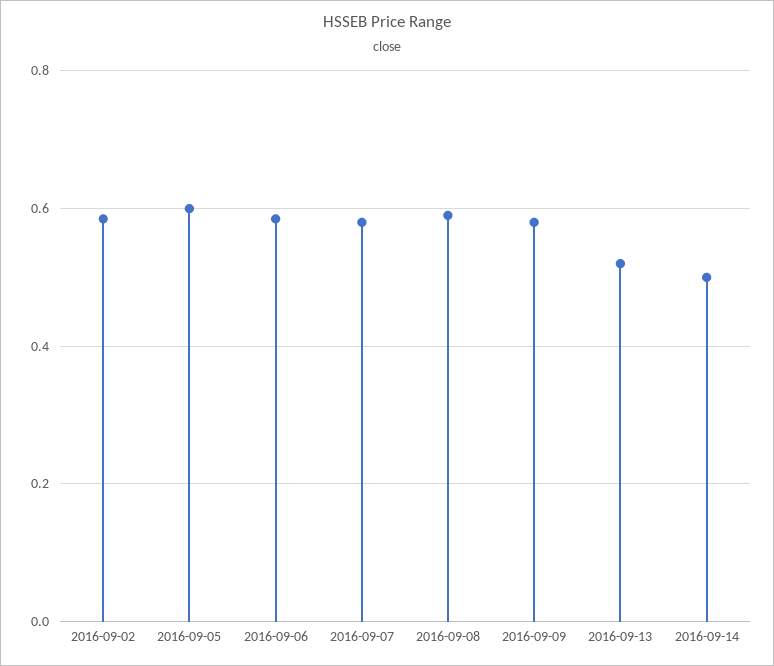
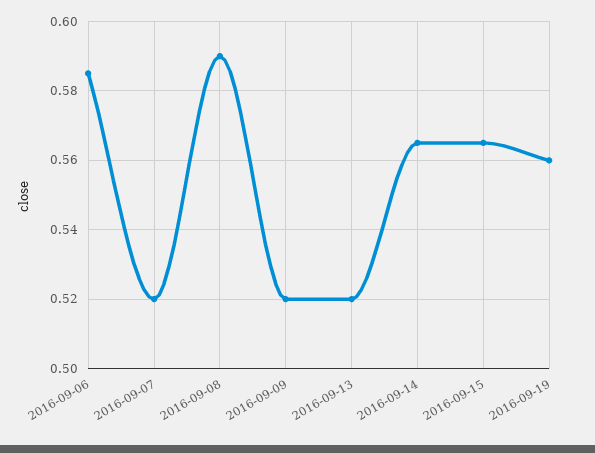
2016-09-02: 0.58 -> none
2016-09-05: 0.6 -> none
2016-09-07: 0.58 -> 0.52
2016-09-09: 0.58 -> 0.52
2016-09-14: 0.5 -> 0.565
2016-09-15: none -> 0.565
2016-09-19: none -> 0.56

